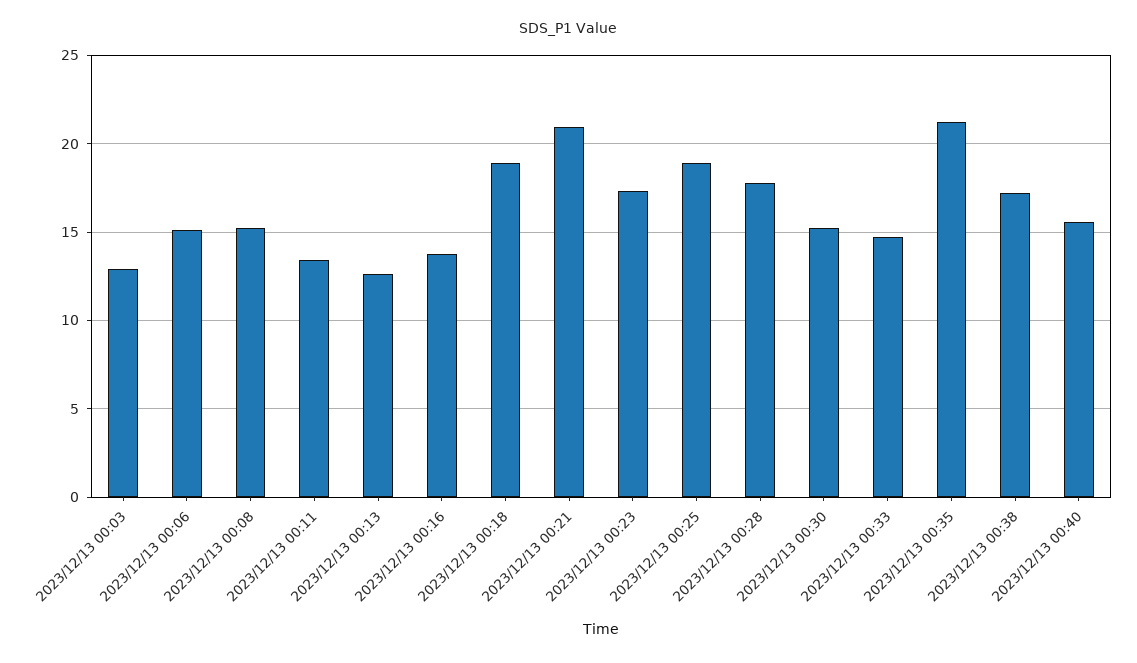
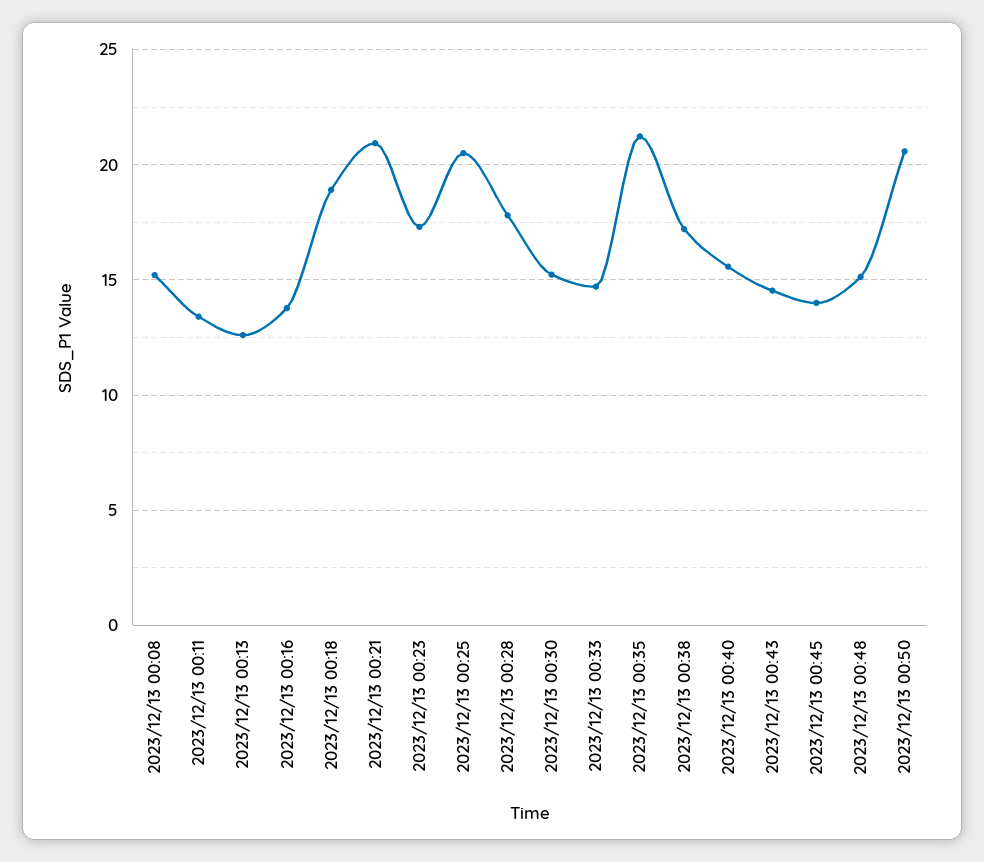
2023/12/13 00:03: 13 -> none
2023/12/13 00:06: 15 -> none
2023/12/13 00:25: 19 -> 20.5
2023/12/13 00:43: none -> 14.5
2023/12/13 00:45: none -> 14
2023/12/13 00:48: none -> 15
2023/12/13 00:50: none -> 20.5

